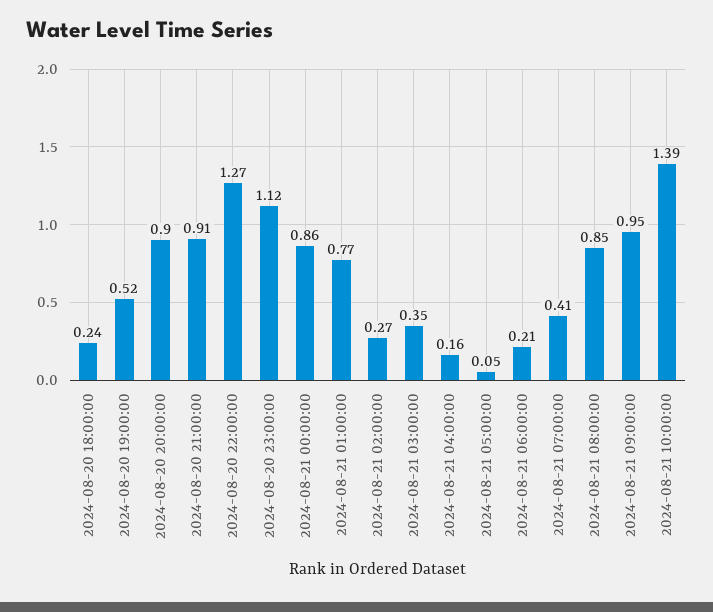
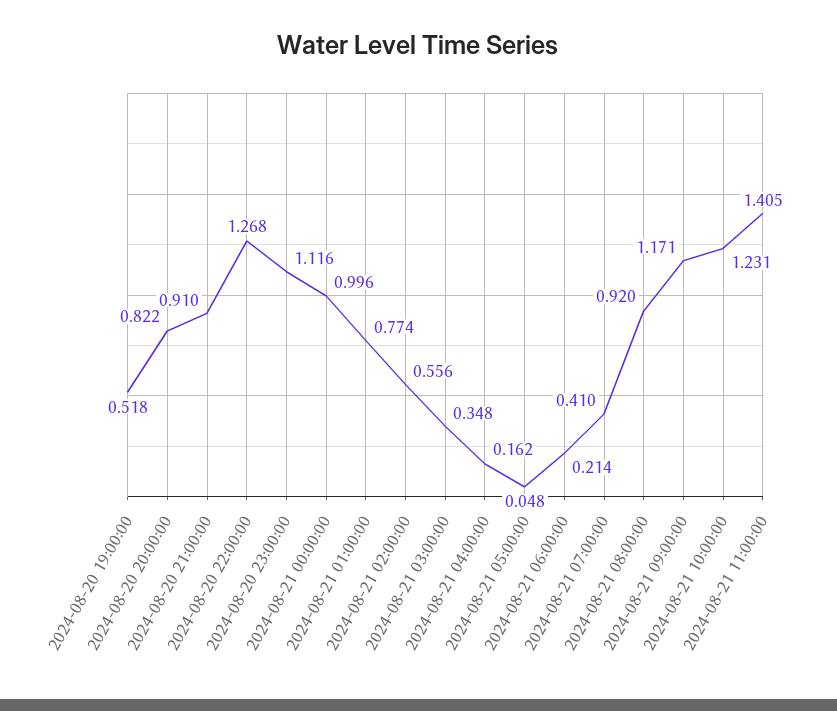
2024-08-20 18:00:00: 0.24 -> none
2024-08-20 20:00:00: 0.9 -> 0.822
2024-08-21 00:00:00: 0.86 -> 0.996
2024-08-21 02:00:00: 0.27 -> 0.556
2024-08-21 08:00:00: 0.85 -> 0.92
2024-08-21 09:00:00: 0.95 -> 1.171
2024-08-21 10:00:00: 1.39 -> 1.231
2024-08-21 11:00:00: none -> 1.405

